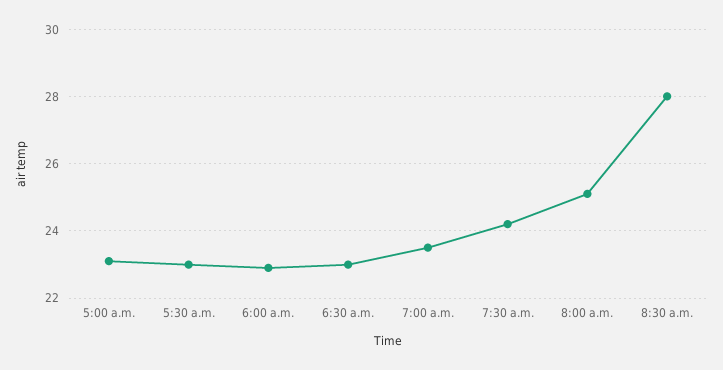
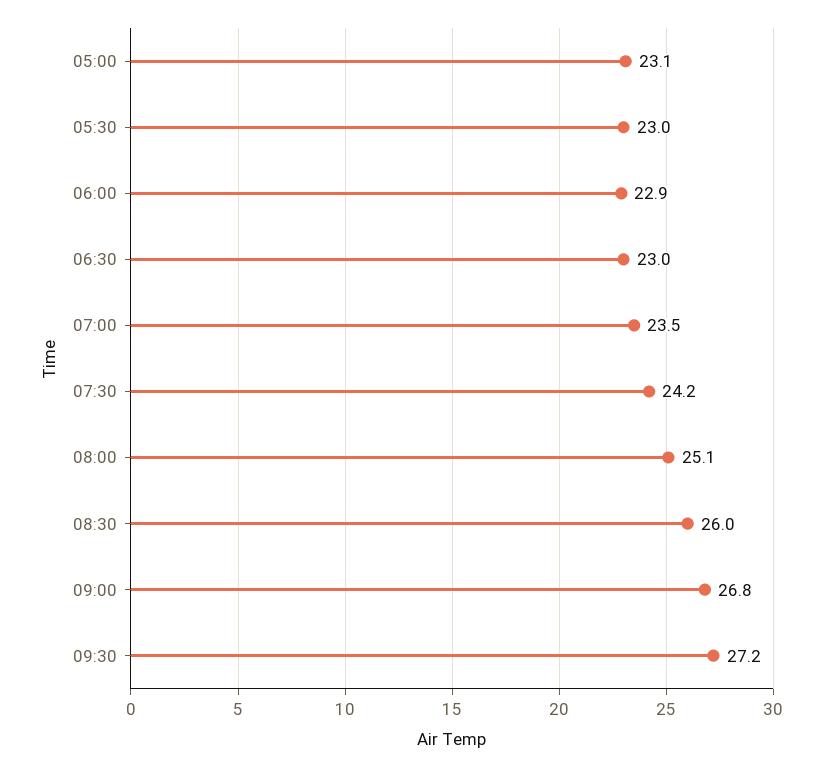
8:30 a.m.: 28 -> 26
09:00: none -> 26.8
09:30: none -> 27.2

